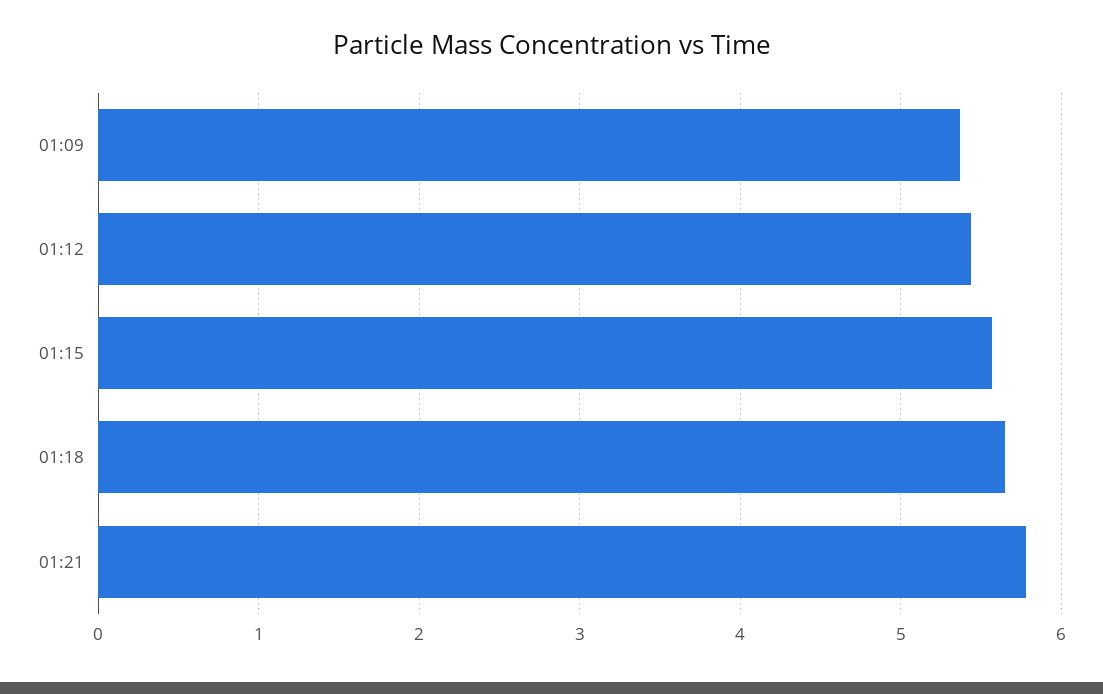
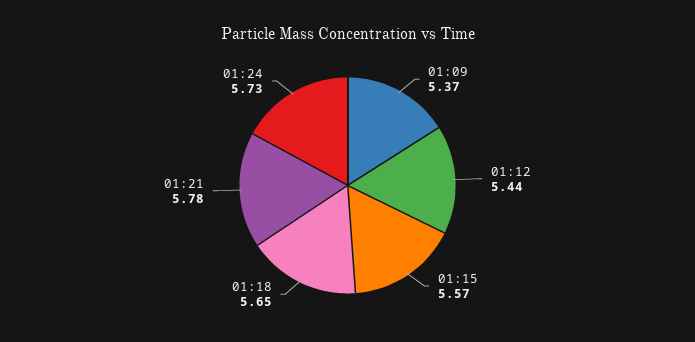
01:24: none -> 5.73

